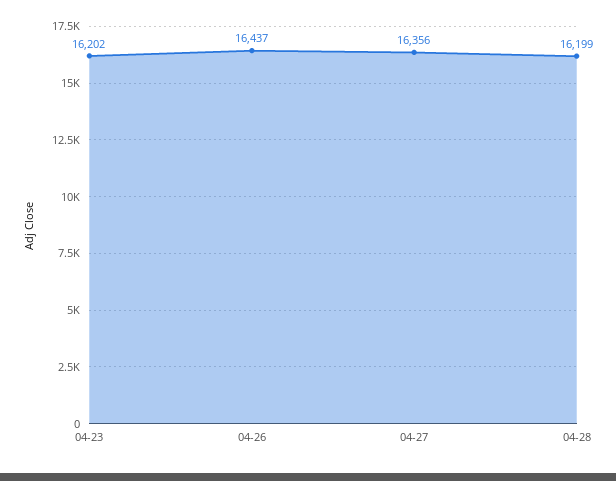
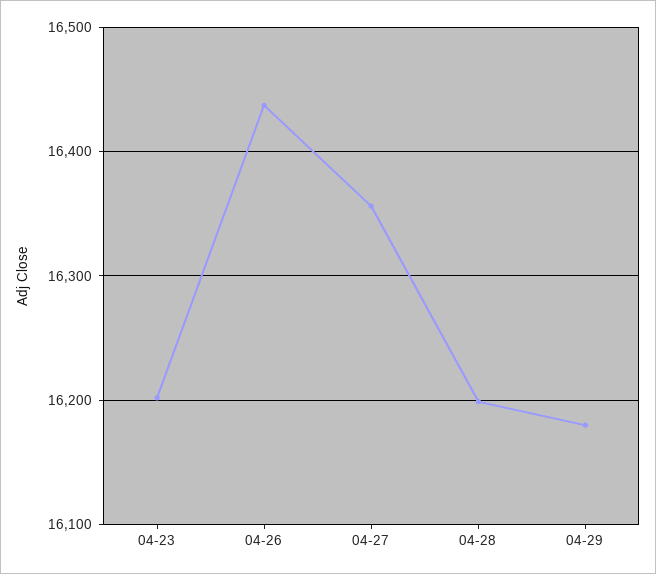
04-29: none -> 16180

